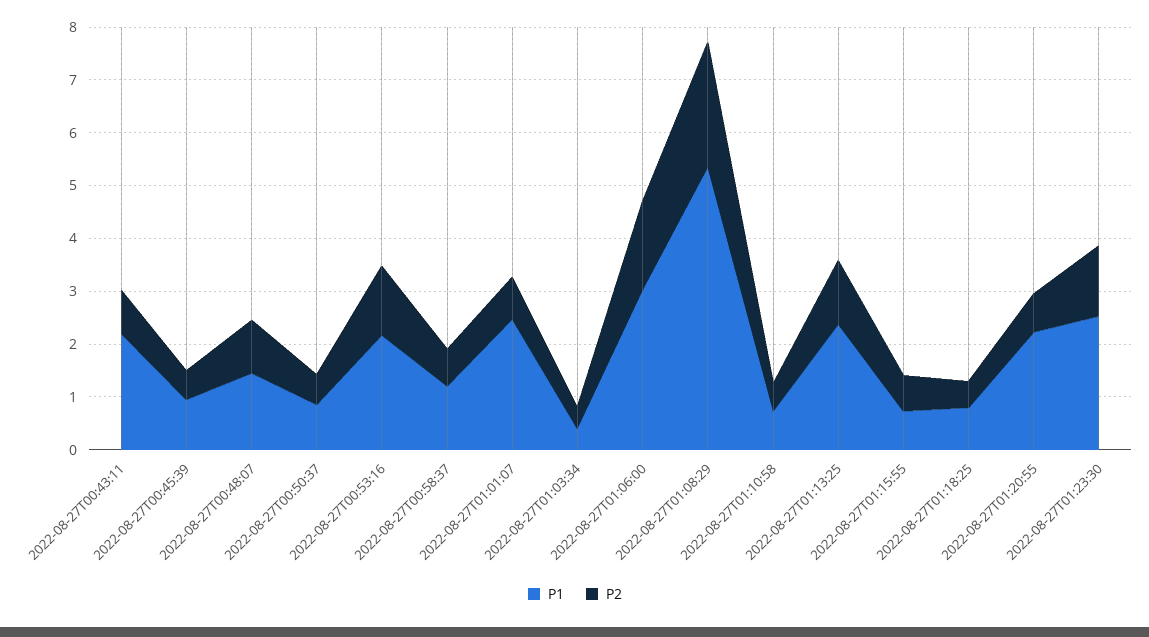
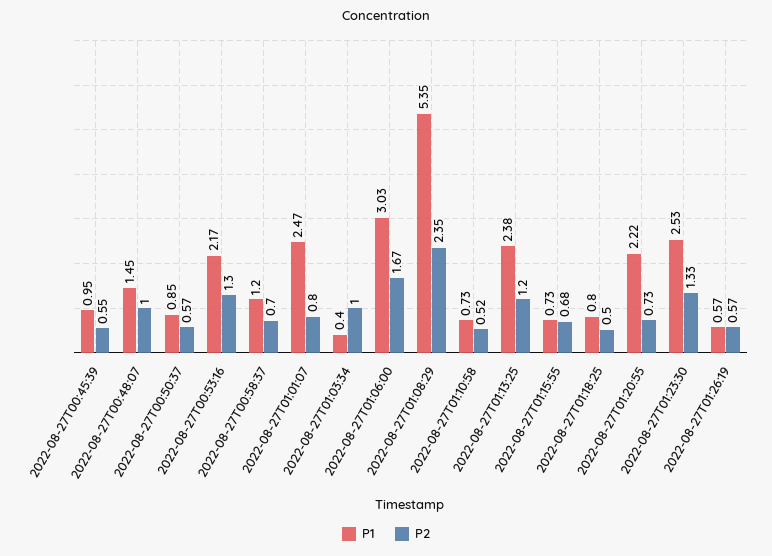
P1, 2022-08-27T00:43:11: 2.2 -> none
P2, 2022-08-27T00:43:11: 0.8 -> none
P2, 2022-08-27T01:03:34: 0.4 -> 1
P1, 2022-08-27T01:26:19: none -> 0.57
P2, 2022-08-27T01:26:19: none -> 0.57

